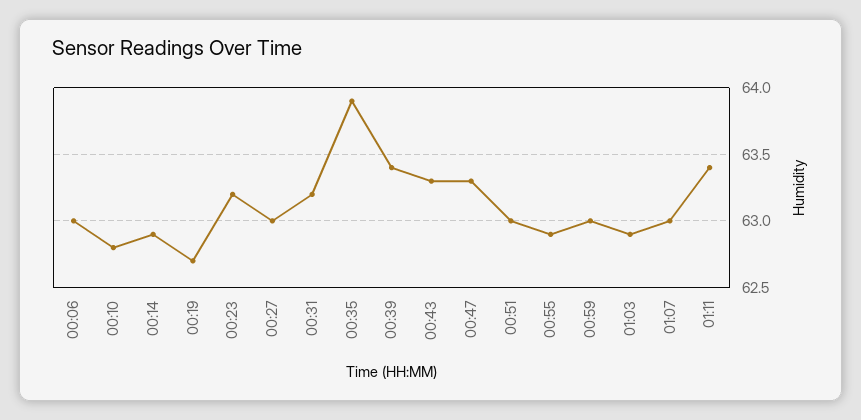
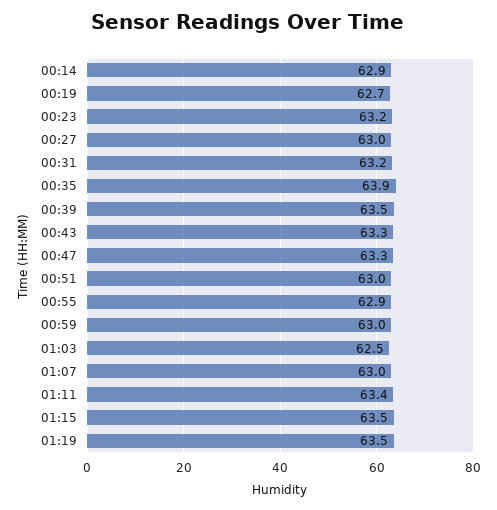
00:06: 63 -> none
00:10: 62.8 -> none
00:39: 63.4 -> 63.5
01:03: 62.9 -> 62.5
01:15: none -> 63.5
01:19: none -> 63.5

